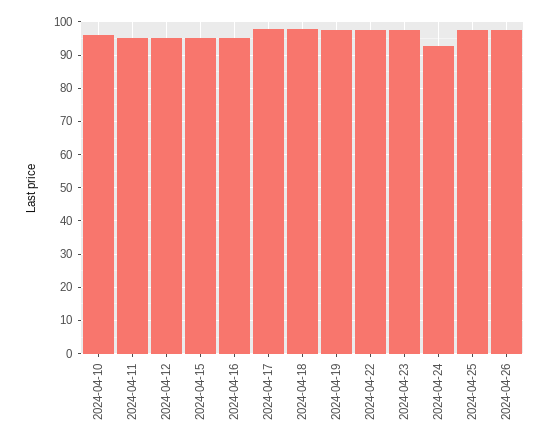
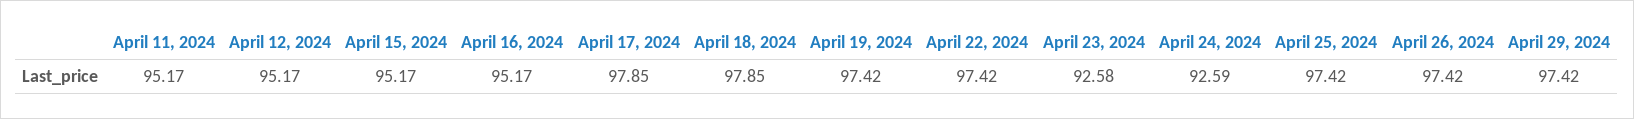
2024-04-10: 96 -> none
2024-04-23: 98 -> 92.58
April 29, 2024: none -> 97.42

